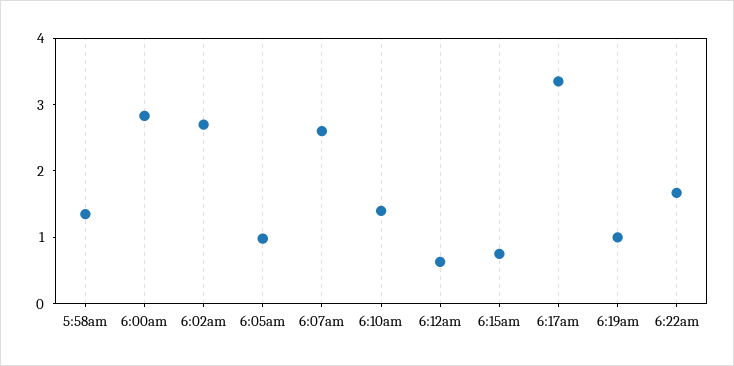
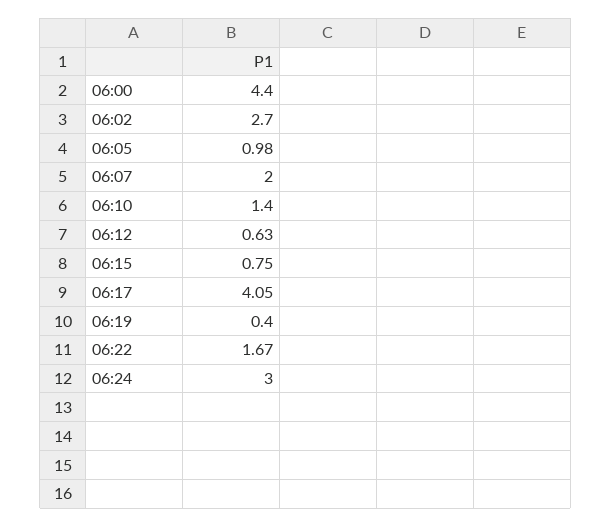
5:58am: 1.4 -> none
6:00am: 2.8 -> 4.4
6:07am: 2.6 -> 2
6:17am: 3.4 -> 4.05
6:19am: 1 -> 0.4
06:24: none -> 3

